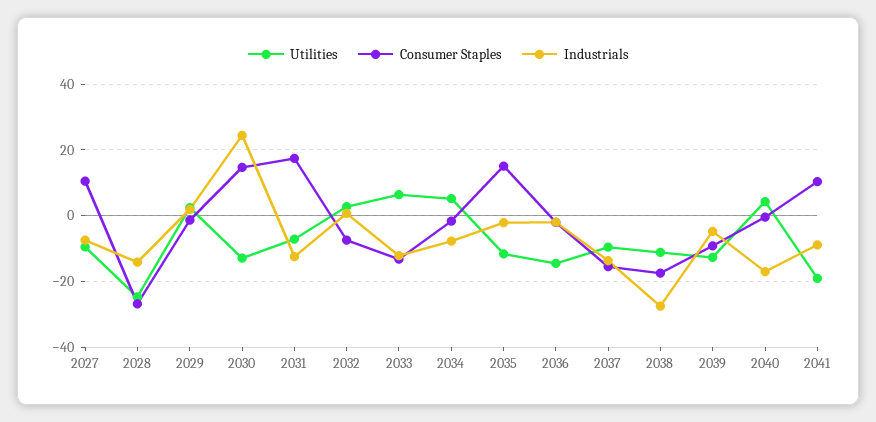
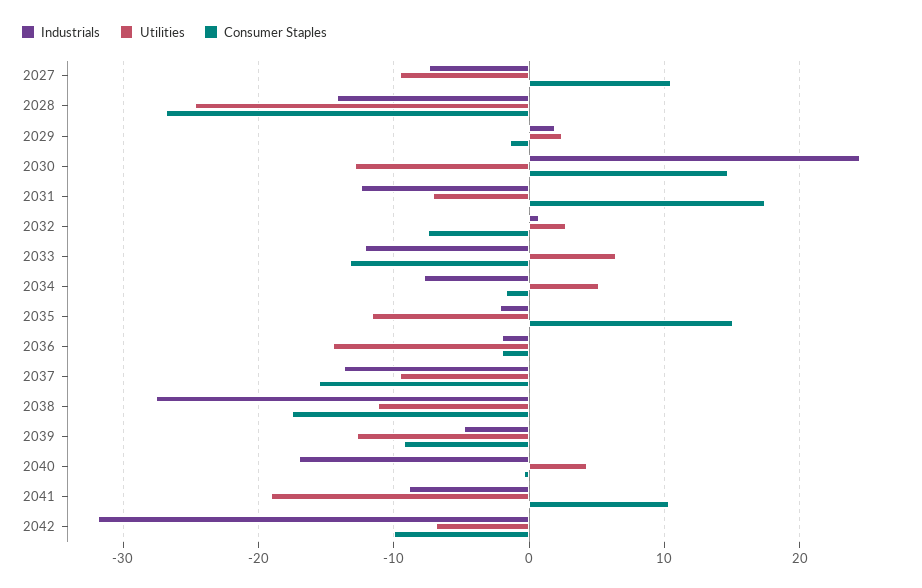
Industrials, 2042: none -> -32
Utilities, 2042: none -> -7
Consumer Staples, 2042: none -> -10

